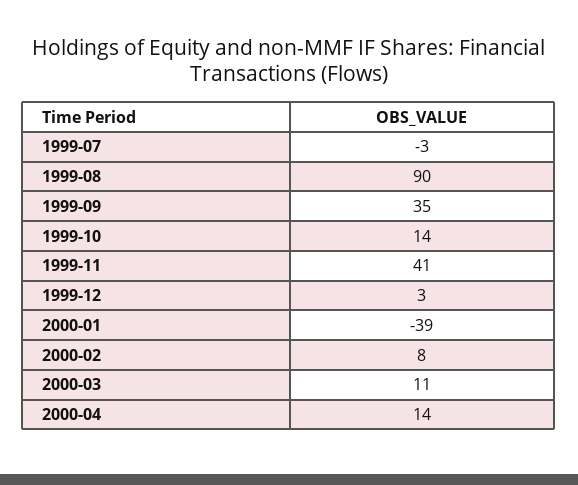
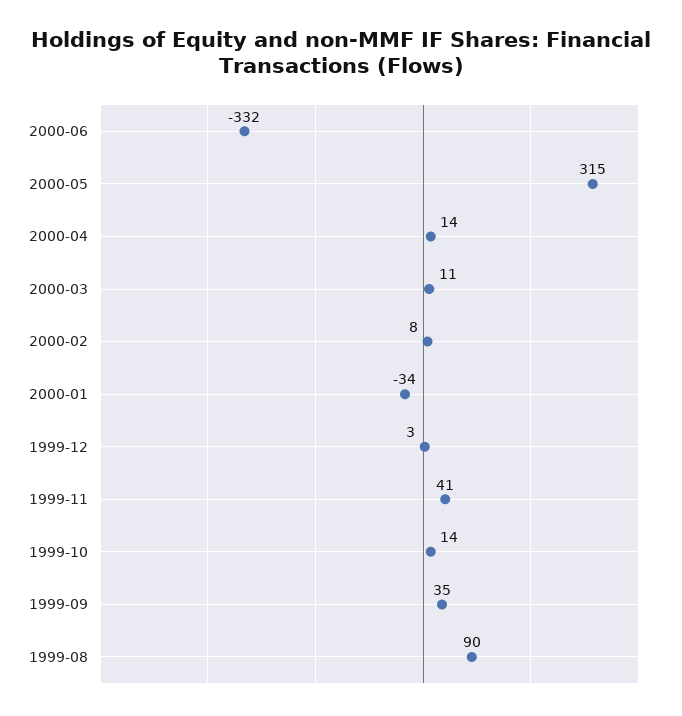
1999-07: -3 -> none
2000-01: -39 -> -34
2000-06: none -> -332
2000-05: none -> 315

